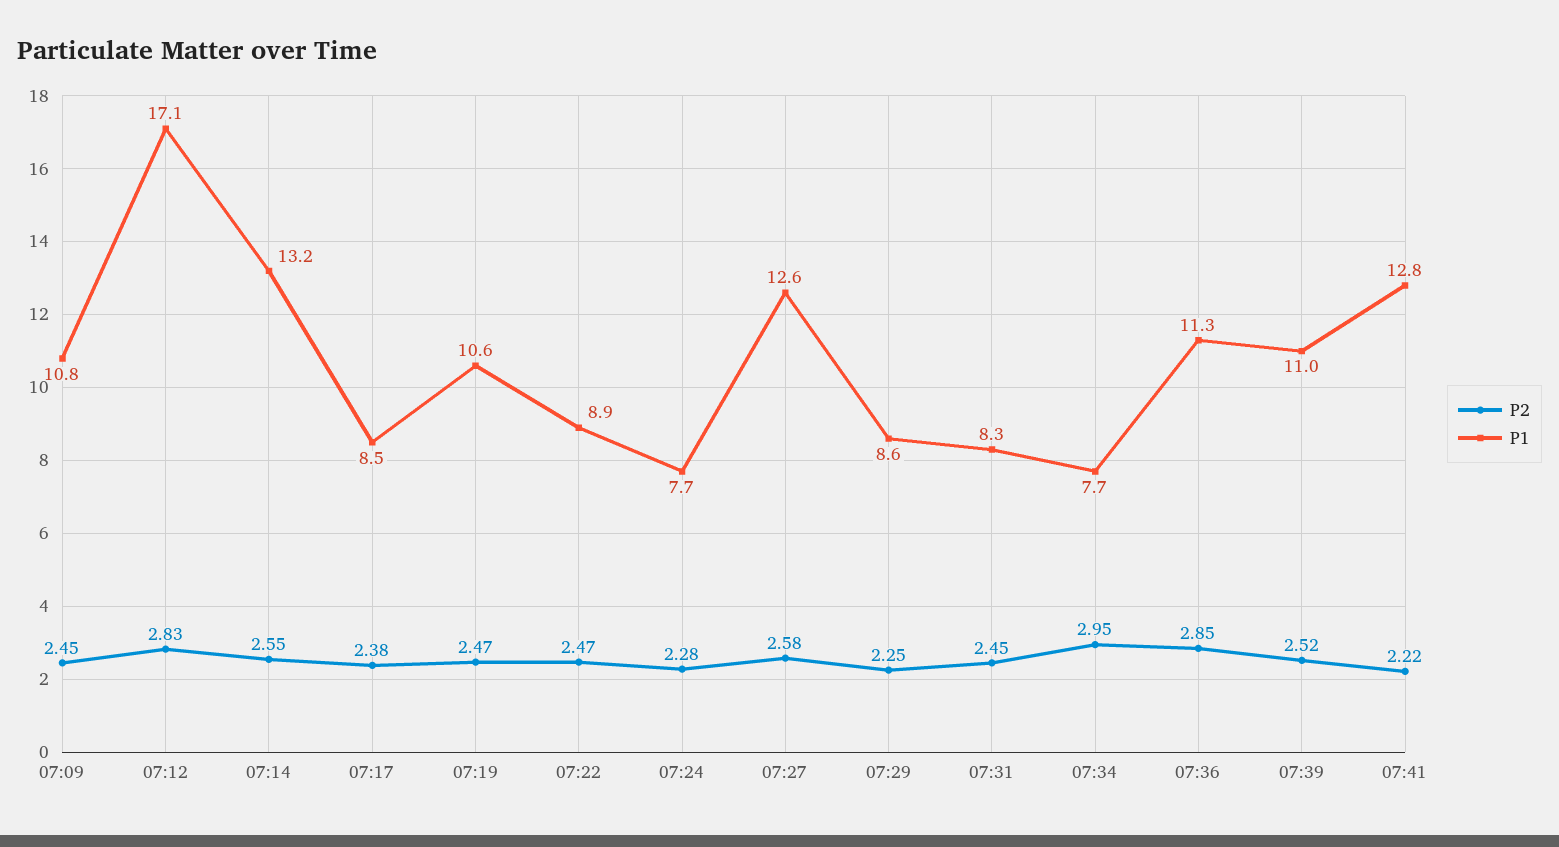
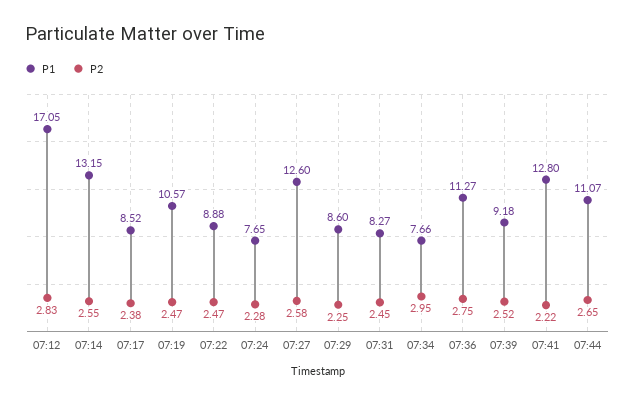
P2, 07:09: 2.45 -> none
P1, 07:09: 10.8 -> none
P2, 07:36: 2.85 -> 2.75
P1, 07:39: 11 -> 9.18
P1, 07:44: none -> 11.07
P2, 07:44: none -> 2.65

